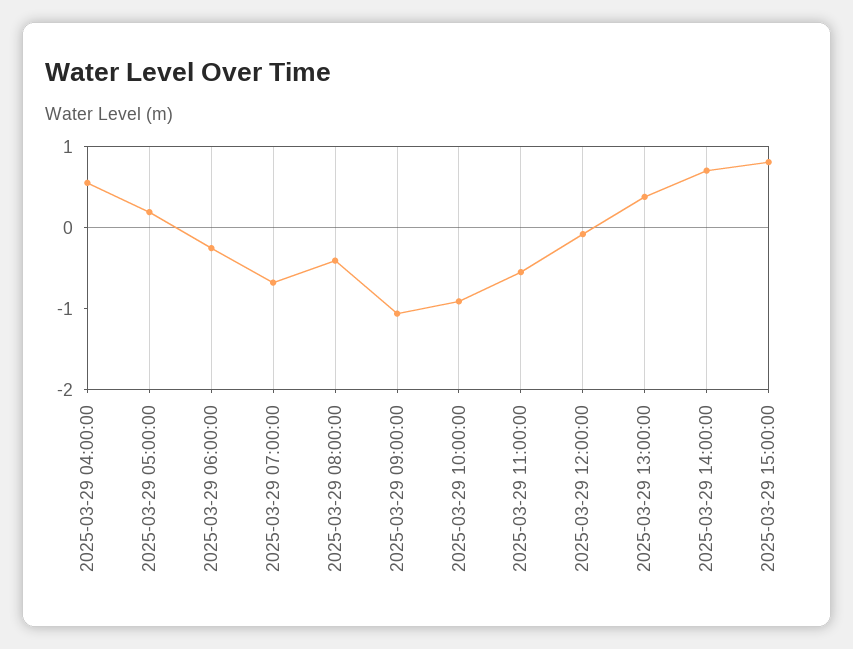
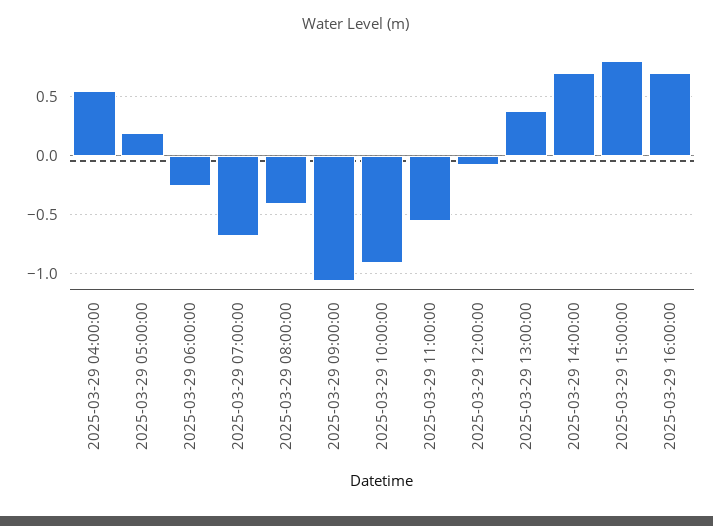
2025-03-29 16:00:00: none -> 0.7

